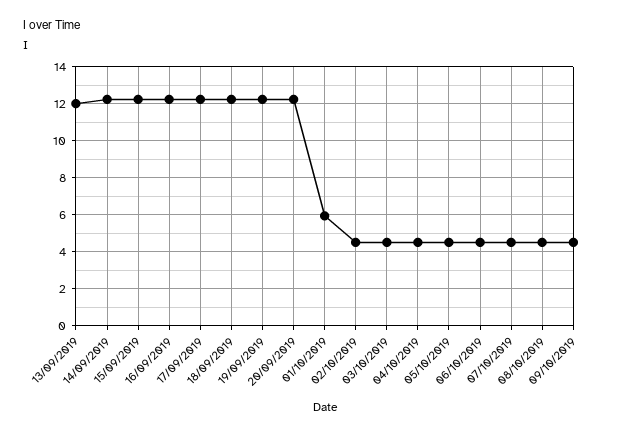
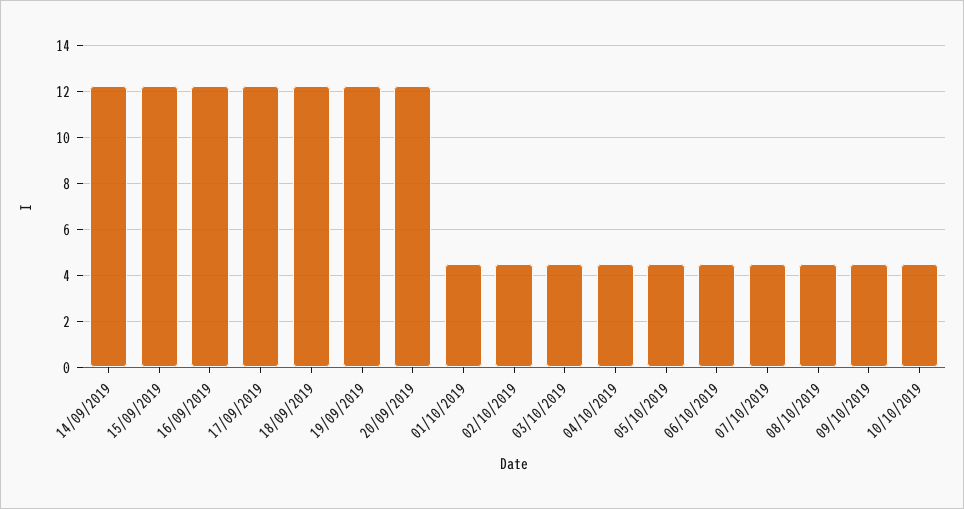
13/09/2019: 12 -> none
01/10/2019: 6 -> 4.5
10/10/2019: none -> 4.5

